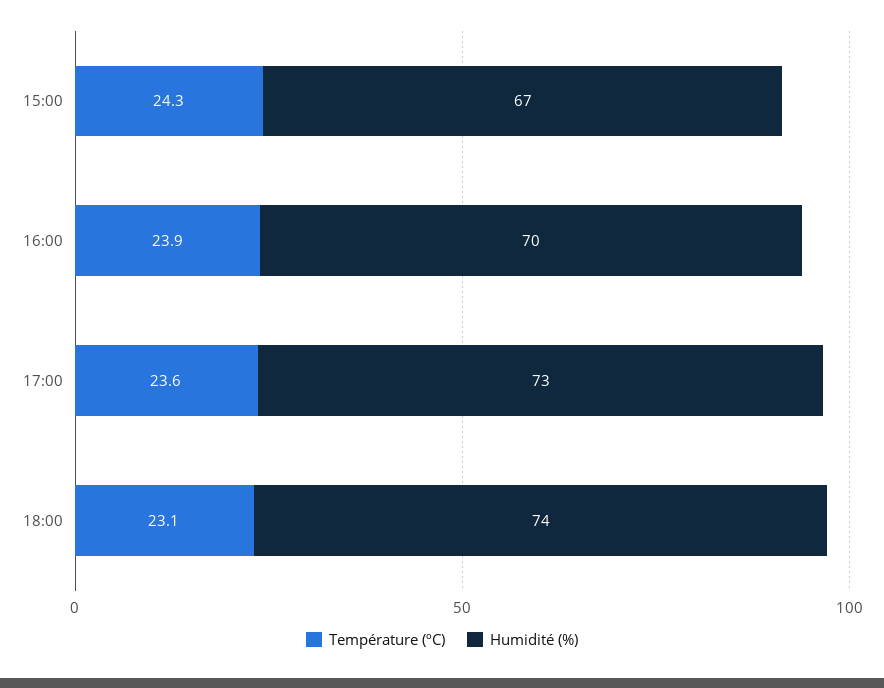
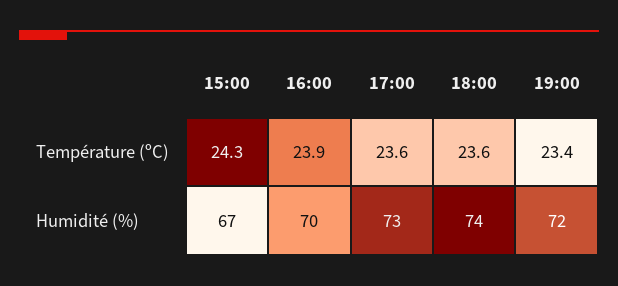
Température (ºC), 18:00: 23.1 -> 23.6
Température (ºC), 19:00: none -> 23.4
Humidité (%), 19:00: none -> 72

